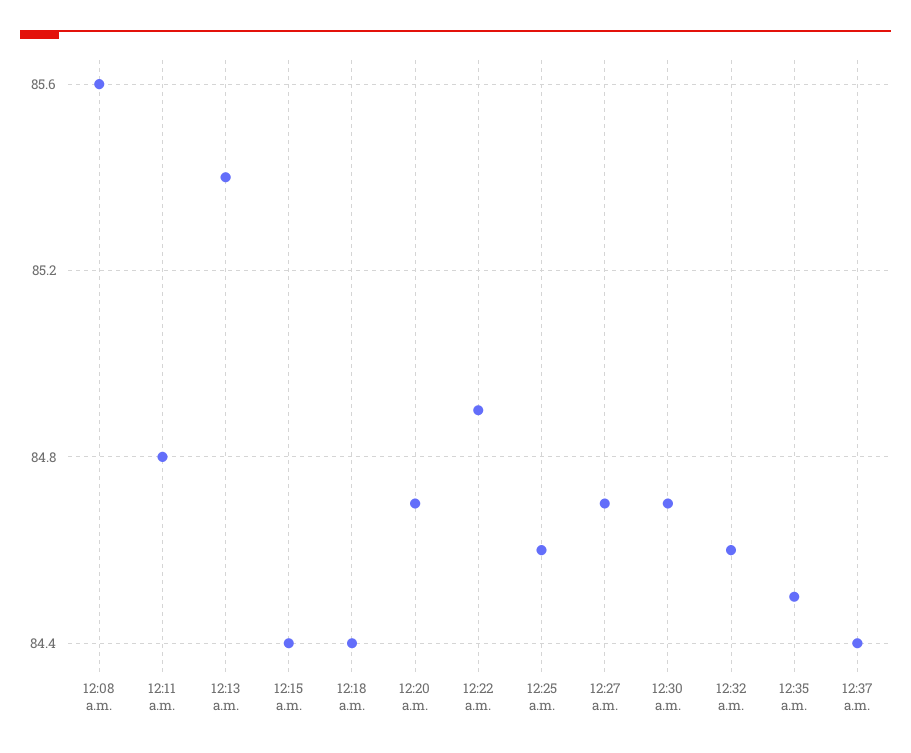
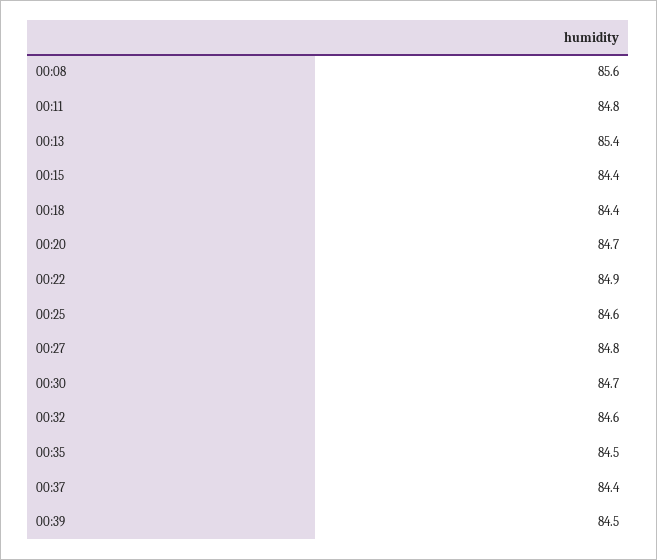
12:27 a.m.: 84.7 -> 84.8
00:39: none -> 84.5

